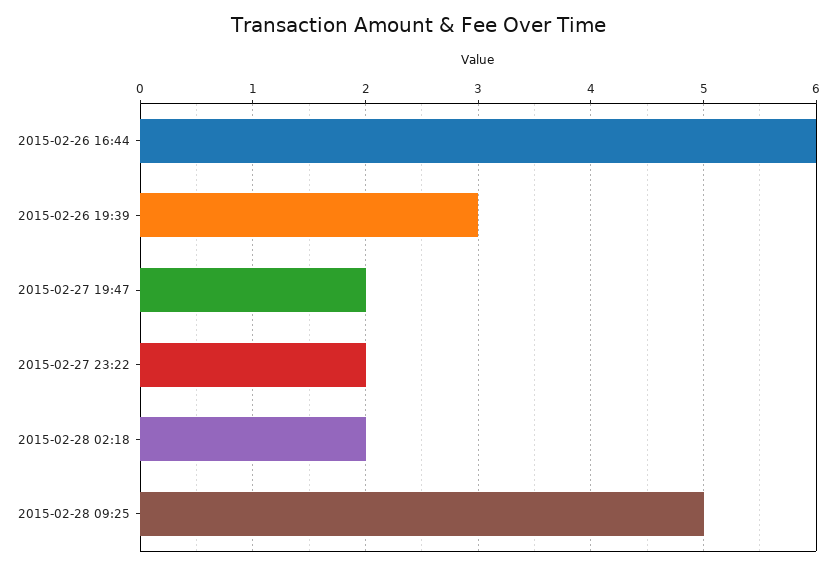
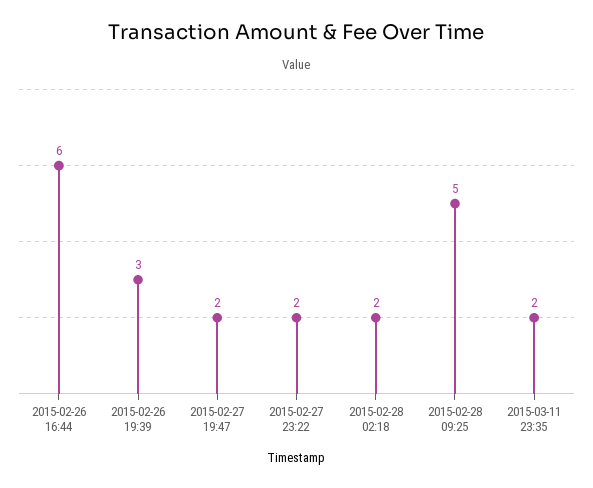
2015-03-11 23:35: none -> 2

